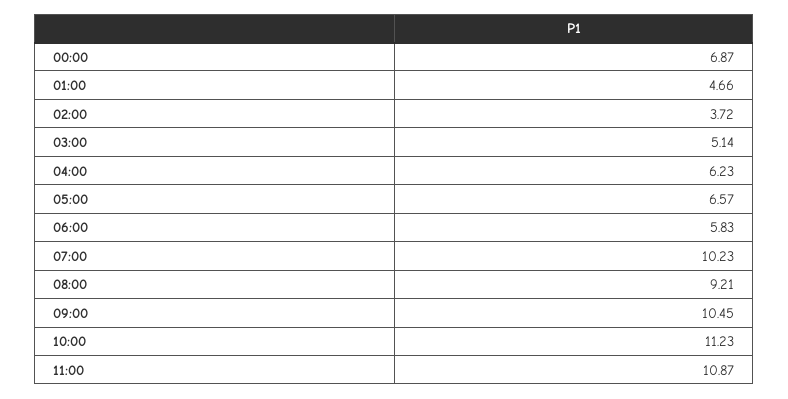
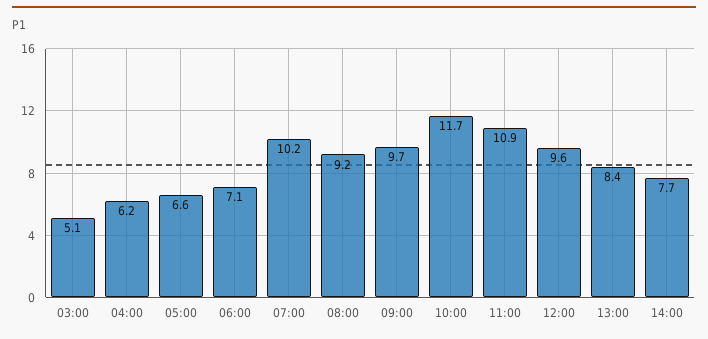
00:00: 6.87 -> none
01:00: 4.66 -> none
02:00: 3.72 -> none
06:00: 5.83 -> 7.1
09:00: 10.45 -> 9.7
10:00: 11.23 -> 11.7
12:00: none -> 9.6
13:00: none -> 8.4
14:00: none -> 7.7

